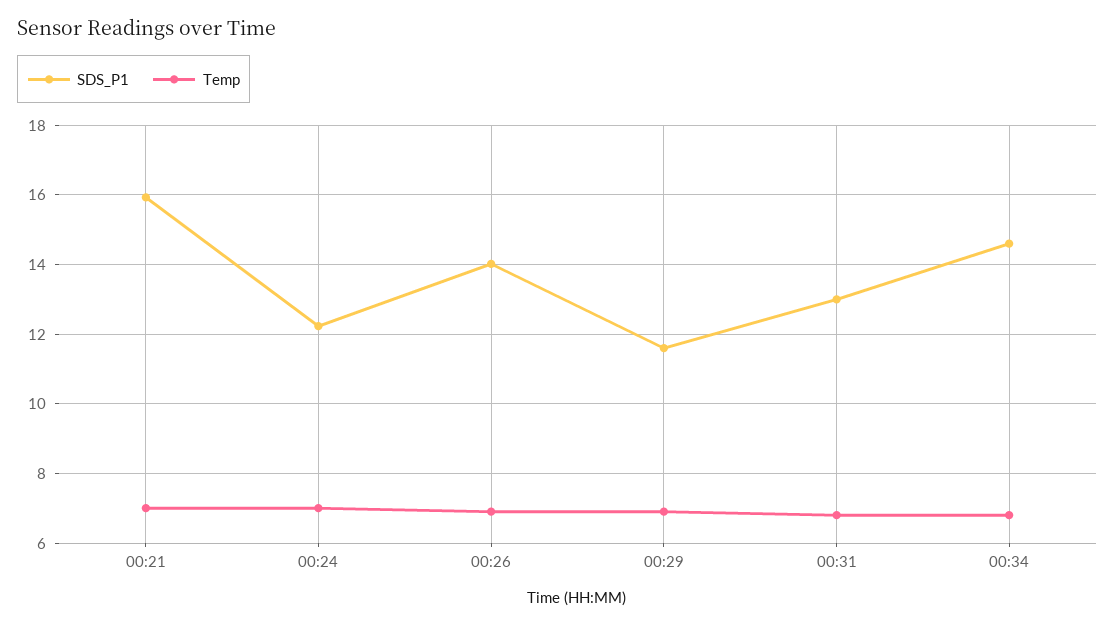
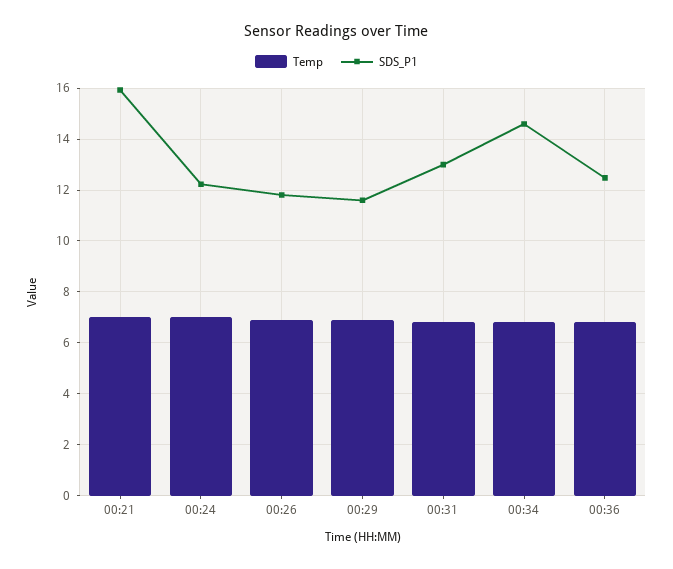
SDS_P1, 00:26: 14 -> 11.75
Temp, 00:36: none -> 6.75
SDS_P1, 00:36: none -> 12.5

